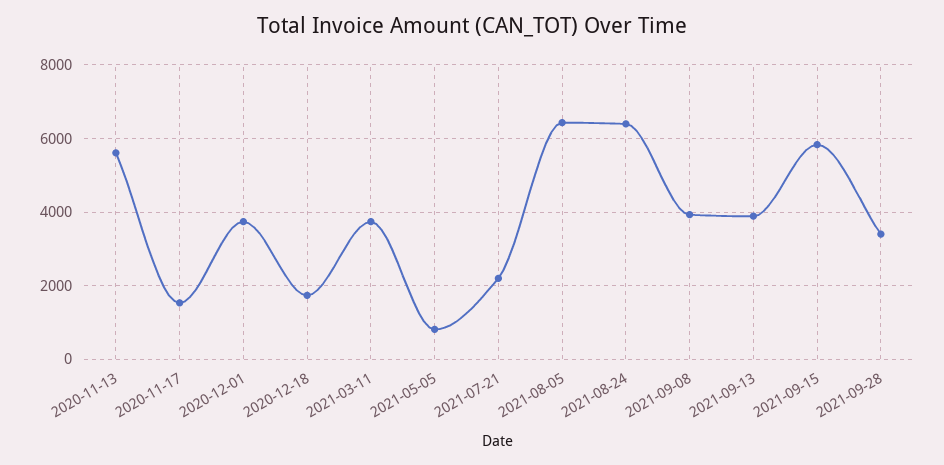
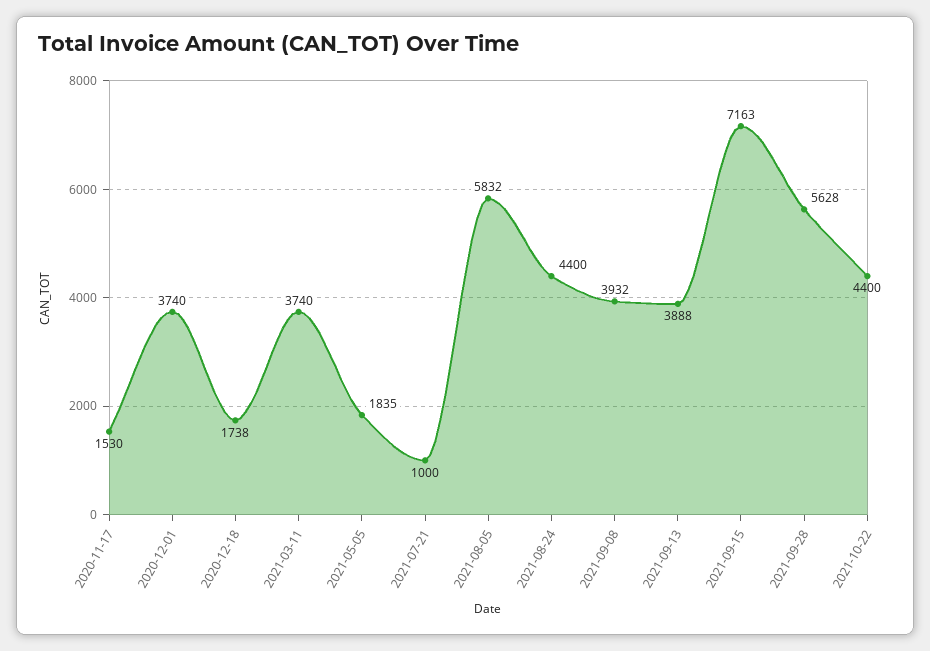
2020-11-13: 5600 -> none
2021-05-05: 800 -> 1835
2021-07-21: 2200 -> 1000
2021-08-05: 6400 -> 5832
2021-08-24: 6400 -> 4400
2021-09-15: 5800 -> 7163
2021-09-28: 3400 -> 5628
2021-10-22: none -> 4400

